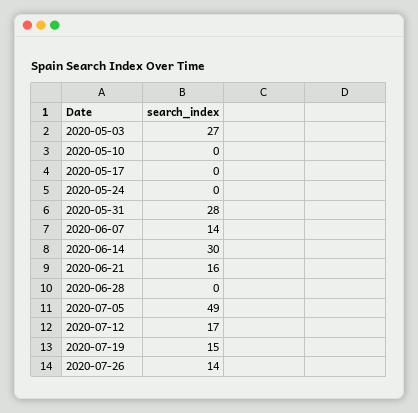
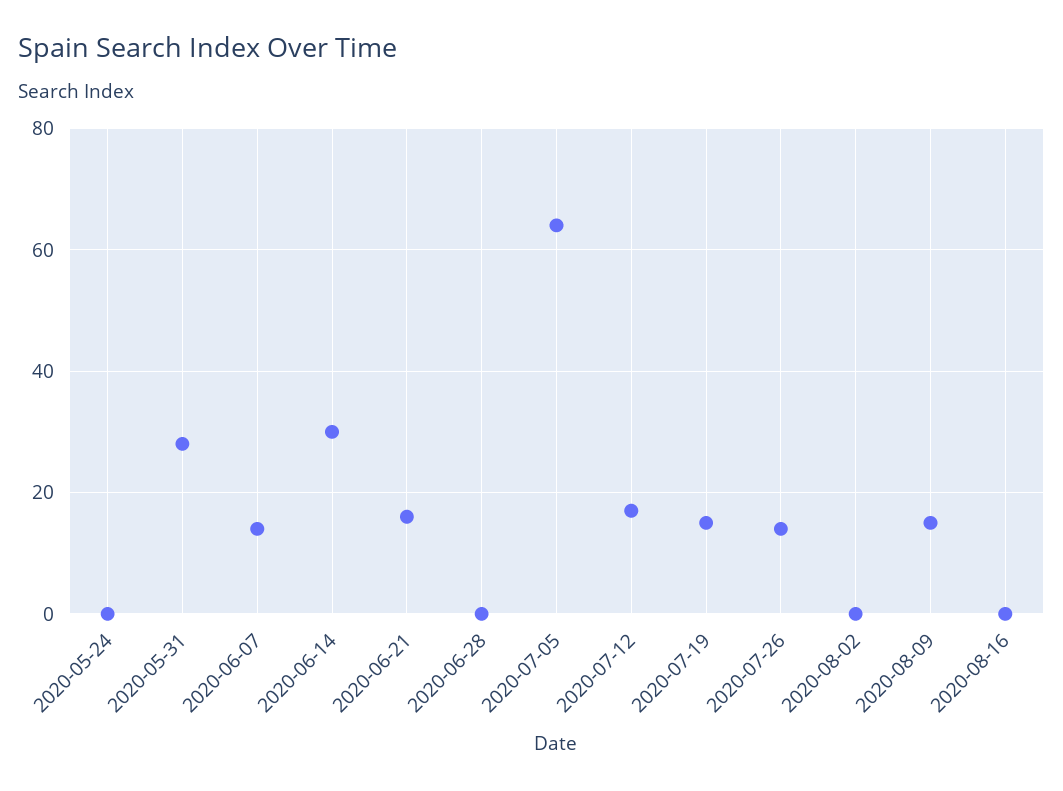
2020-05-03: 27 -> none
2020-05-10: 0 -> none
2020-05-17: 0 -> none
2020-07-05: 49 -> 65
2020-08-02: none -> 0
2020-08-09: none -> 15
2020-08-16: none -> 0

